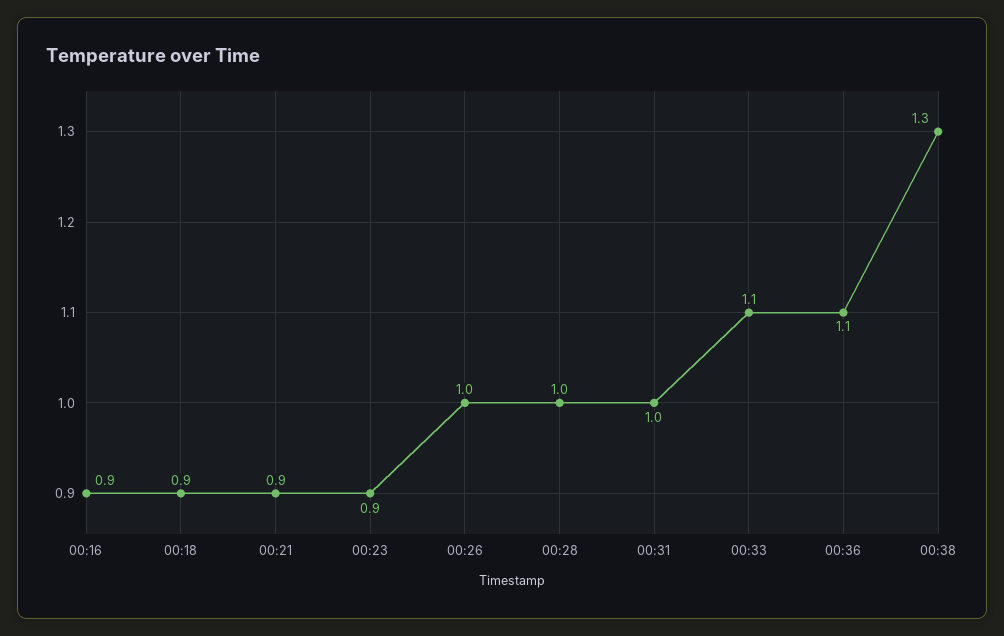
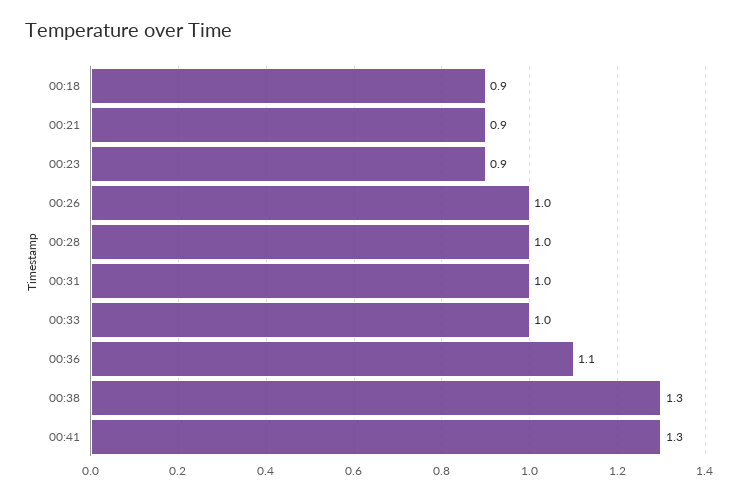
00:16: 0.9 -> none
00:33: 1.1 -> 1
00:41: none -> 1.3

